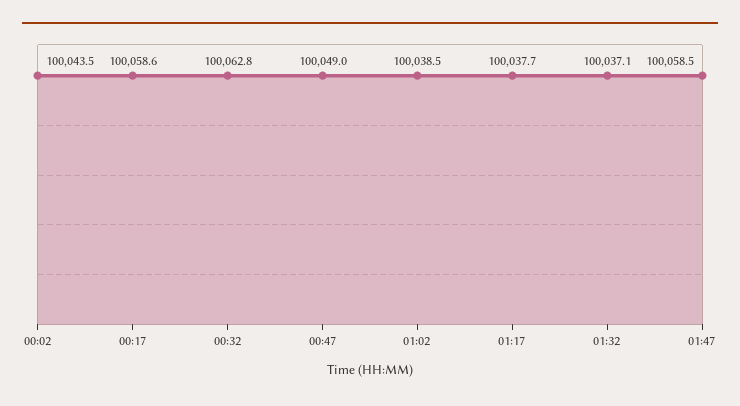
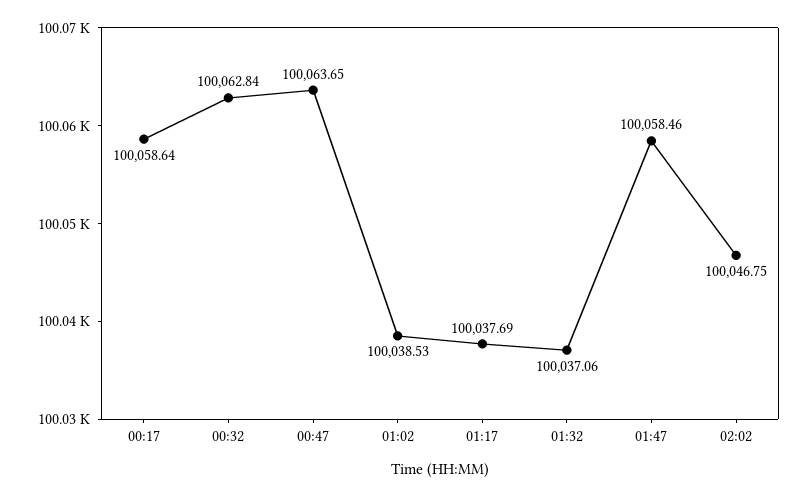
00:02: 100043.5 -> none
00:47: 100049 -> 100063.65
02:02: none -> 100046.75

